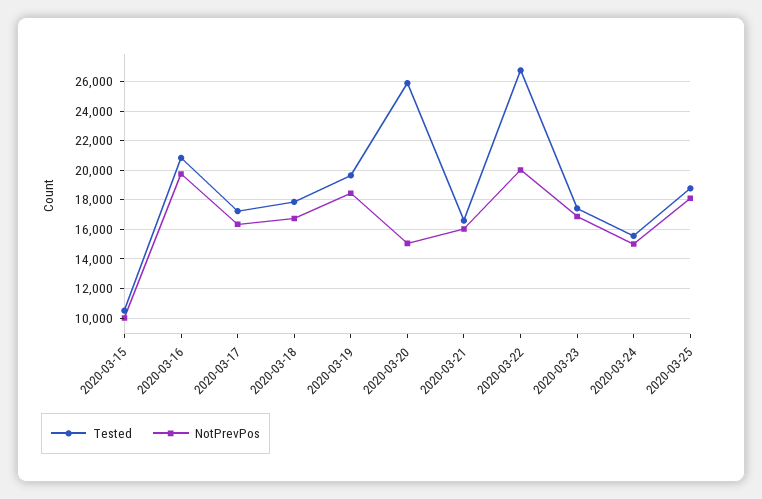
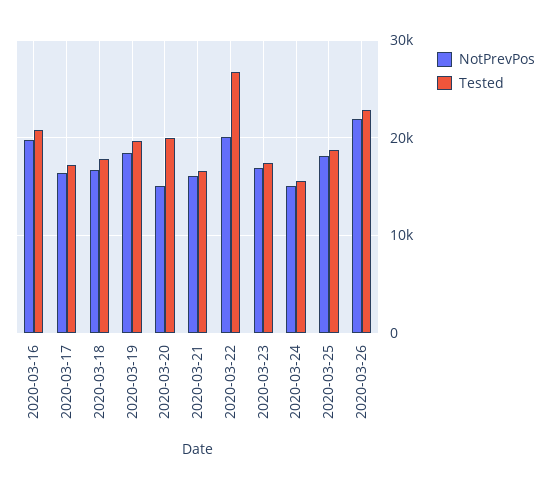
Tested, 2020-03-15: 10500 -> none
NotPrevPos, 2020-03-15: 10000 -> none
Tested, 2020-03-20: 26000 -> 20000
NotPrevPos, 2020-03-26: none -> 22000
Tested, 2020-03-26: none -> 23000

